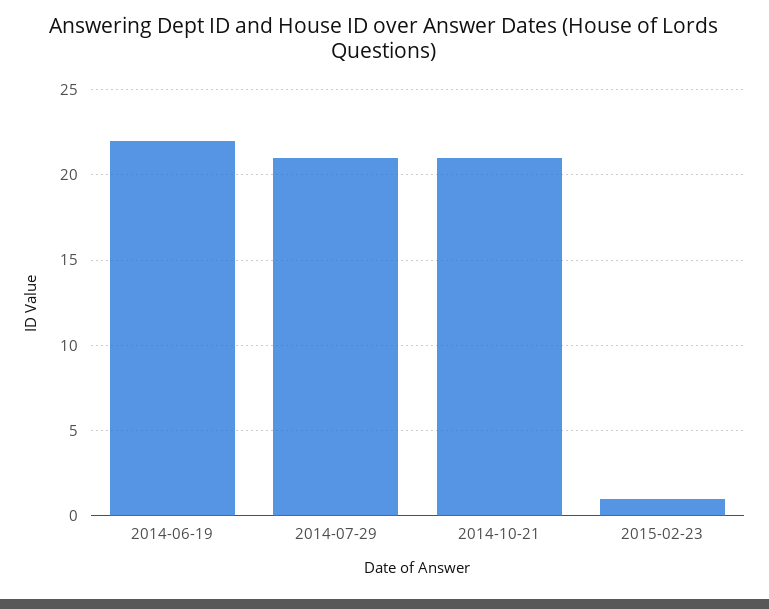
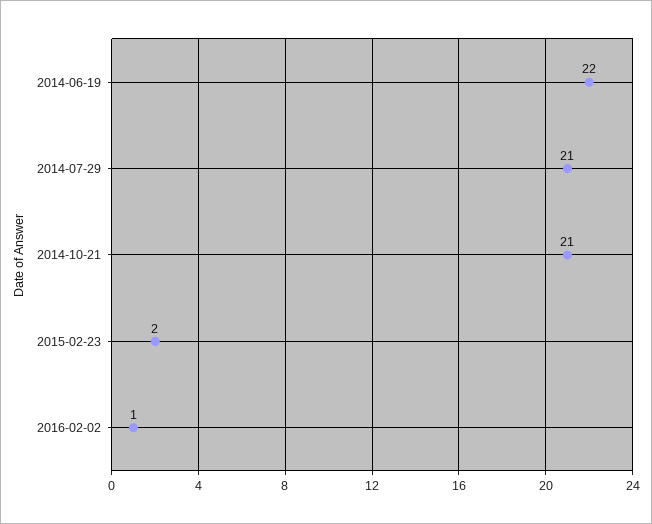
2015-02-23: 1 -> 2
2016-02-02: none -> 1

